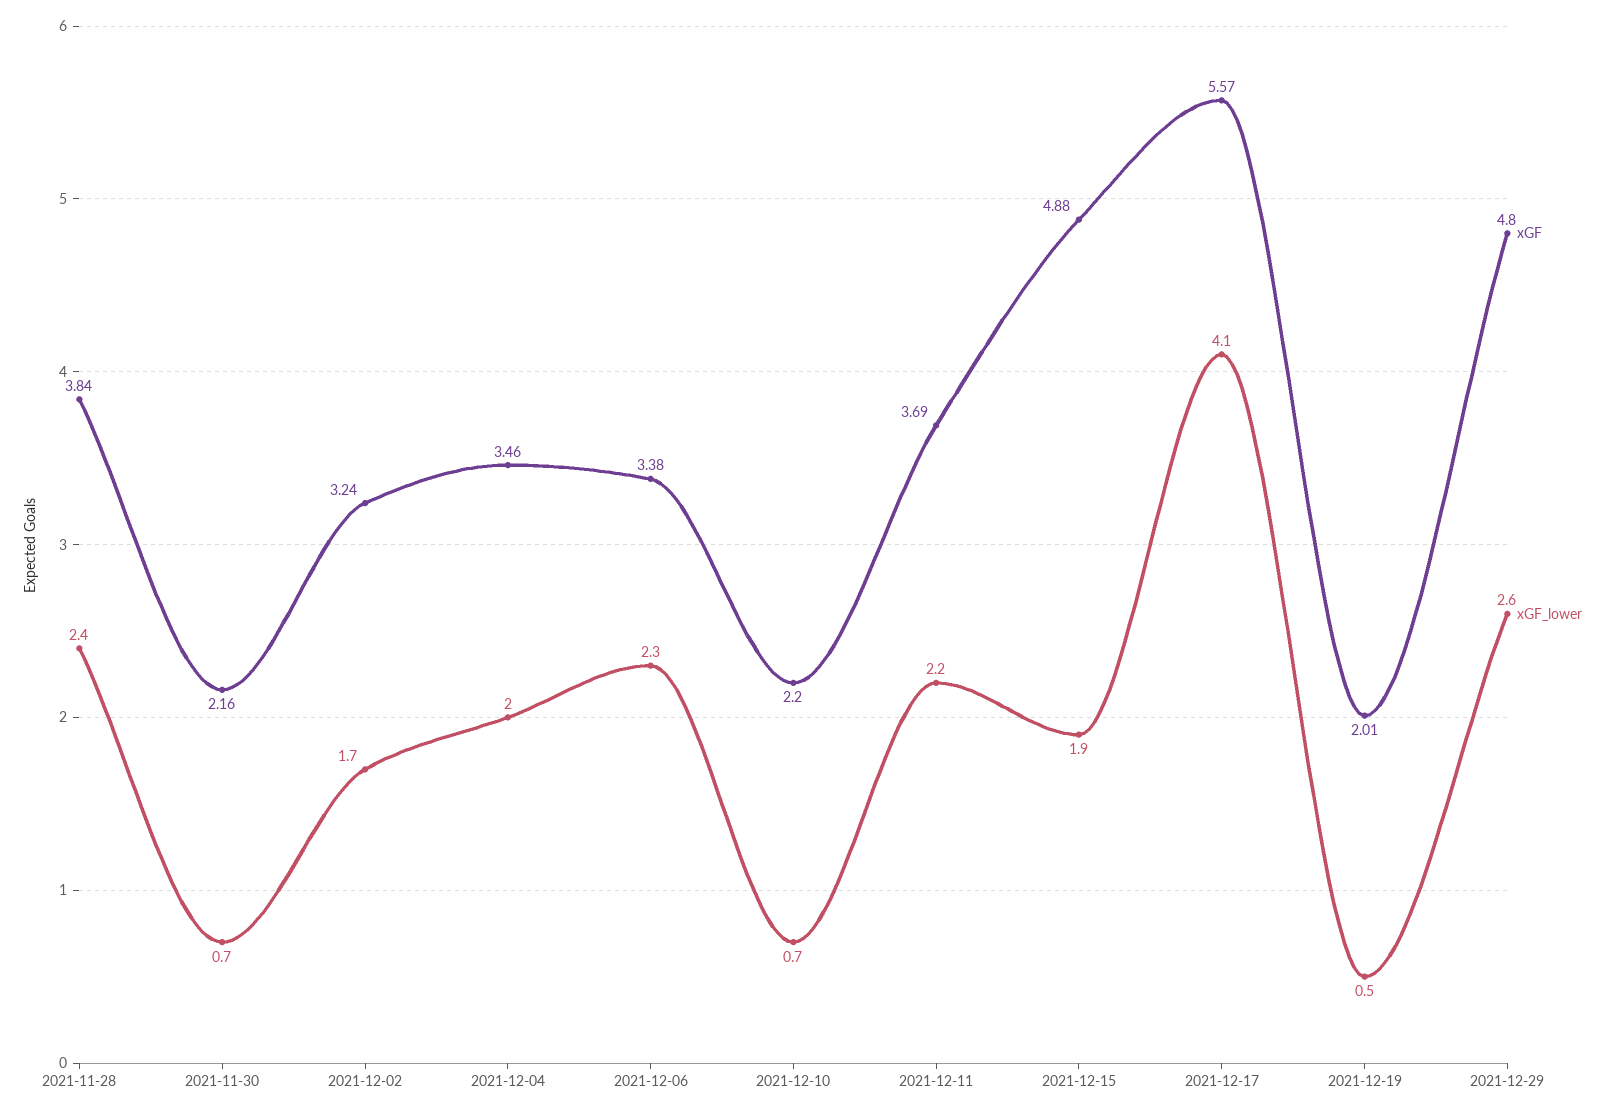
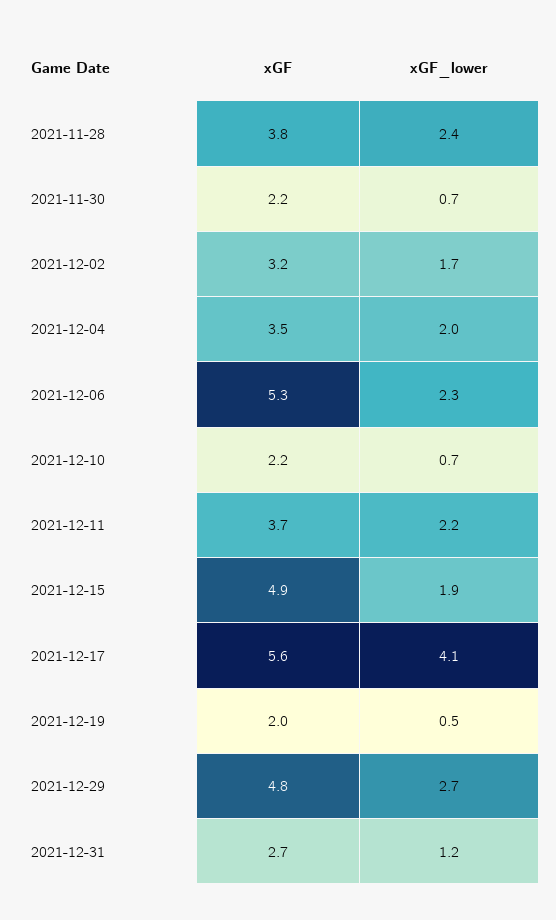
xGF, 2021-12-06: 3.38 -> 5.3
xGF_lower, 2021-12-29: 2.6 -> 2.7
xGF, 2021-12-31: none -> 2.7
xGF_lower, 2021-12-31: none -> 1.2

